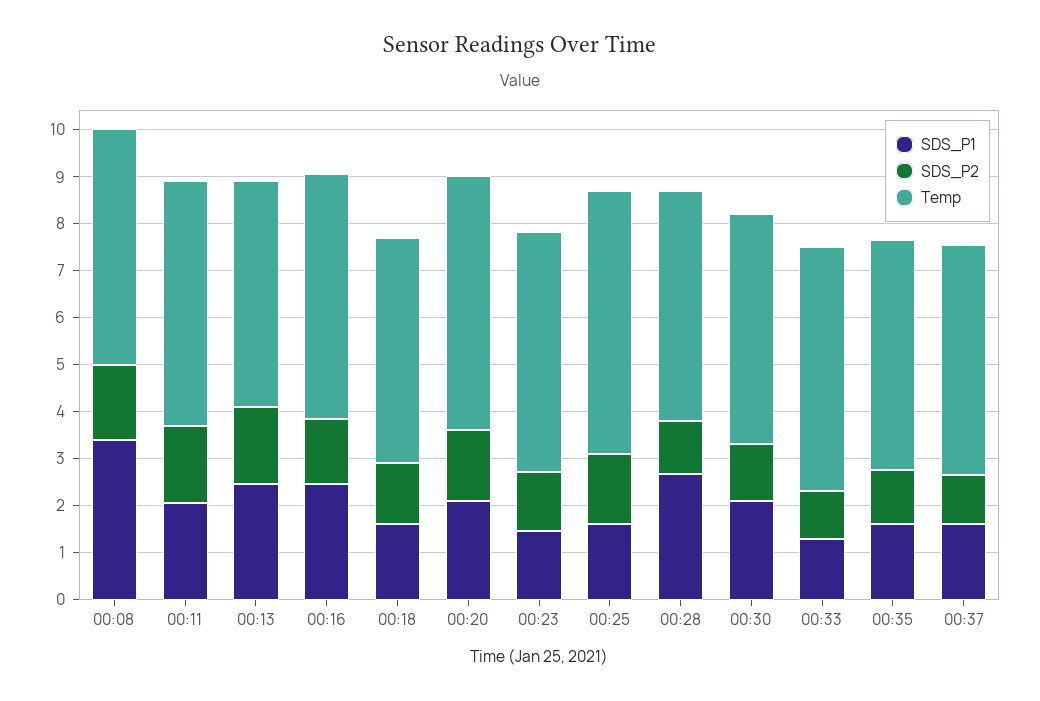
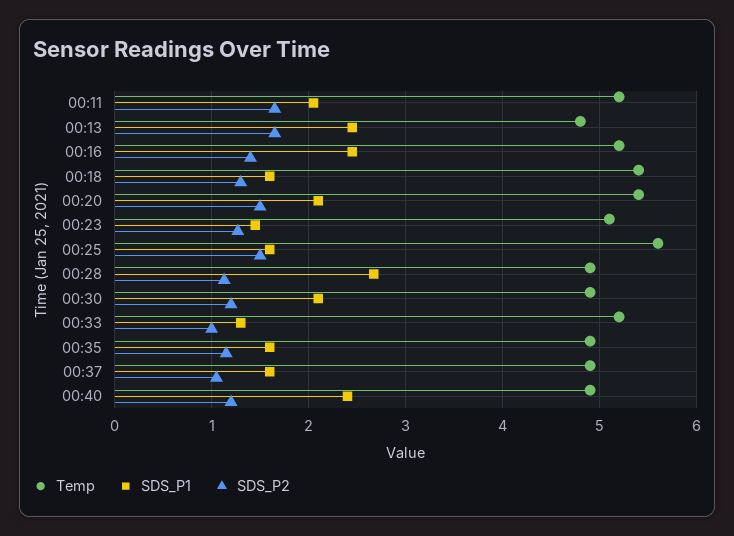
SDS_P1, 00:08: 3.4 -> none
SDS_P2, 00:08: 1.6 -> none
Temp, 00:08: 5 -> none
Temp, 00:18: 4.8 -> 5.4
Temp, 00:40: none -> 4.9
SDS_P1, 00:40: none -> 2.4
SDS_P2, 00:40: none -> 1.2

